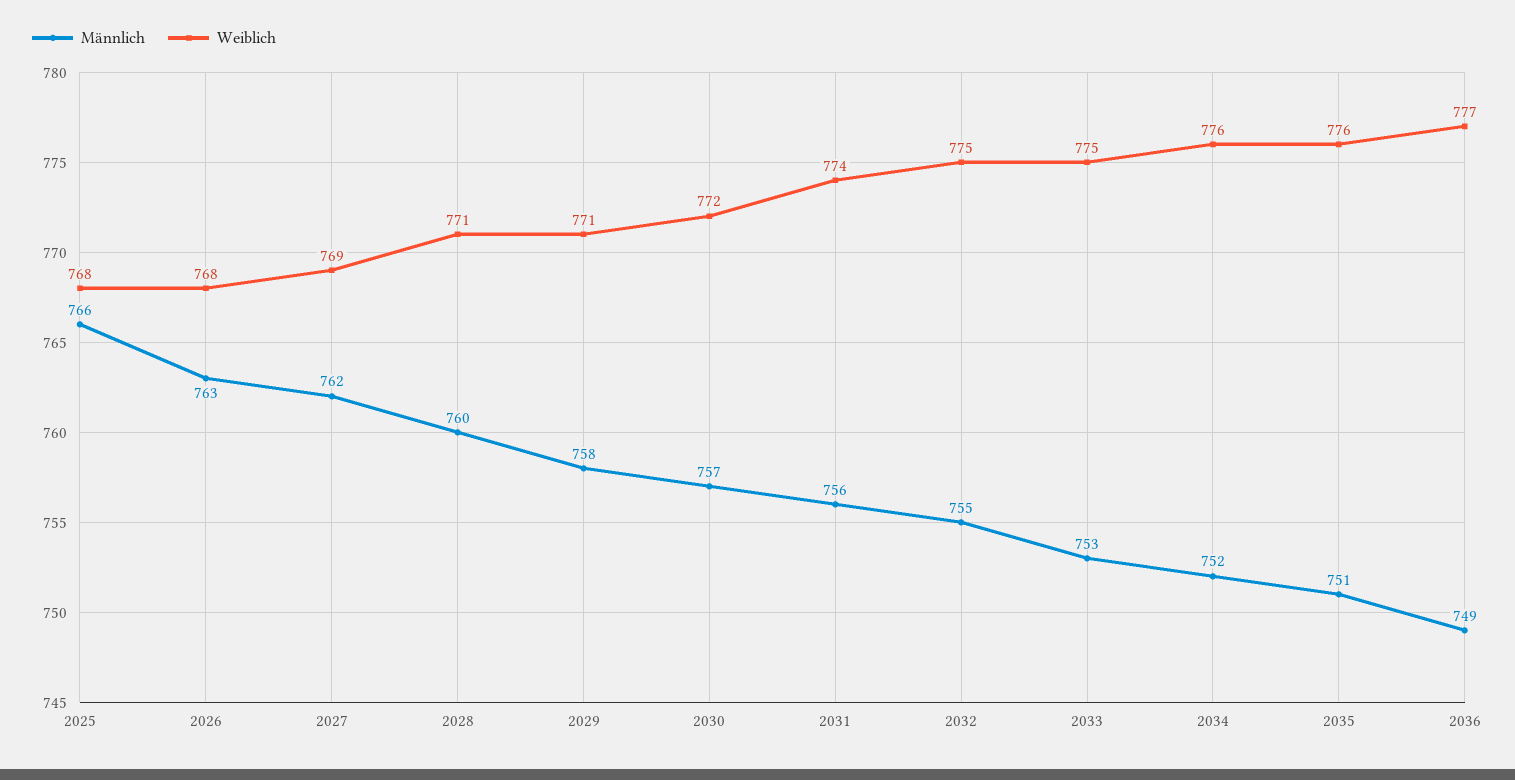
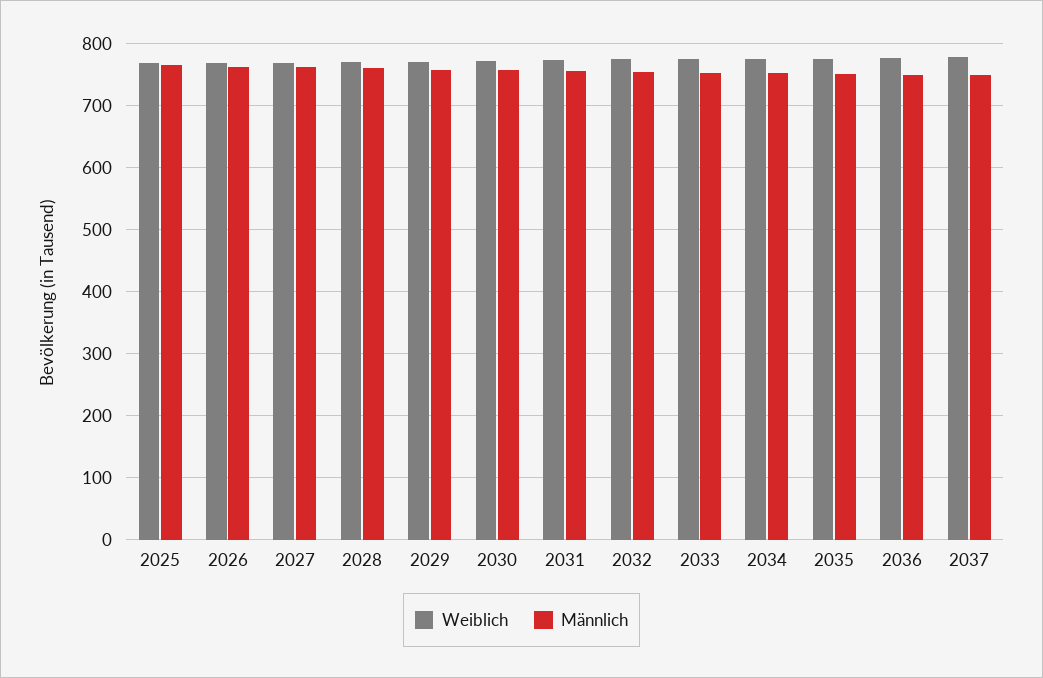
Weiblich, 2037: none -> 780
Männlich, 2037: none -> 750

